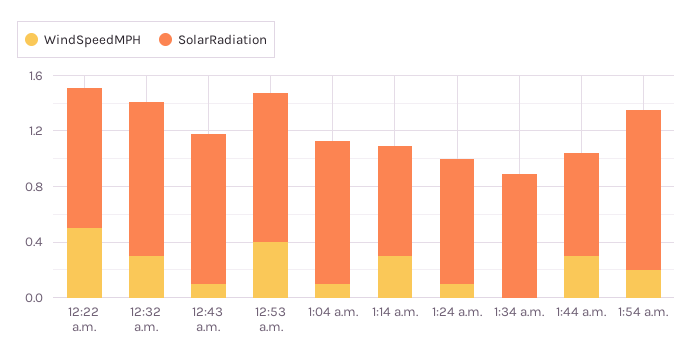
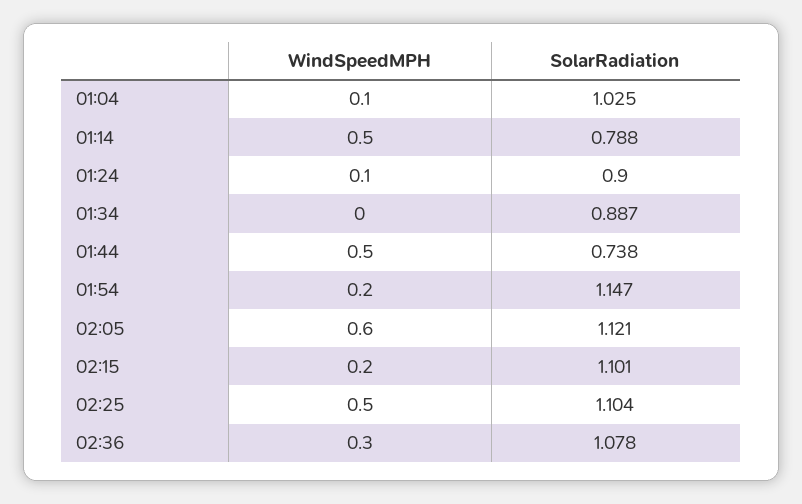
WindSpeedMPH, 12:22 a.m.: 0.5 -> none
SolarRadiation, 12:22 a.m.: 1 -> none
WindSpeedMPH, 12:32 a.m.: 0.3 -> none
SolarRadiation, 12:32 a.m.: 1.1 -> none
WindSpeedMPH, 12:43 a.m.: 0.1 -> none
SolarRadiation, 12:43 a.m.: 1.1 -> none
WindSpeedMPH, 12:53 a.m.: 0.4 -> none
SolarRadiation, 12:53 a.m.: 1.1 -> none
WindSpeedMPH, 1:14 a.m.: 0.3 -> 0.5
WindSpeedMPH, 1:44 a.m.: 0.3 -> 0.5
WindSpeedMPH, 02:05: none -> 0.6
SolarRadiation, 02:05: none -> 1.121
WindSpeedMPH, 02:15: none -> 0.2
SolarRadiation, 02:15: none -> 1.101
WindSpeedMPH, 02:25: none -> 0.5
SolarRadiation, 02:25: none -> 1.104
WindSpeedMPH, 02:36: none -> 0.3
SolarRadiation, 02:36: none -> 1.078

